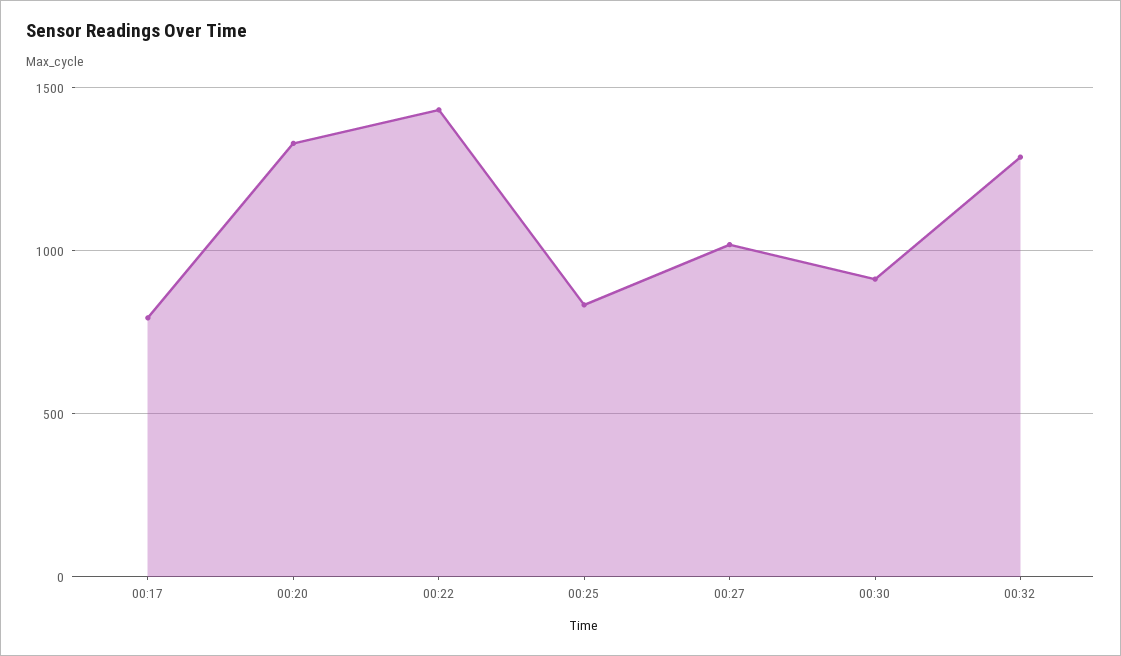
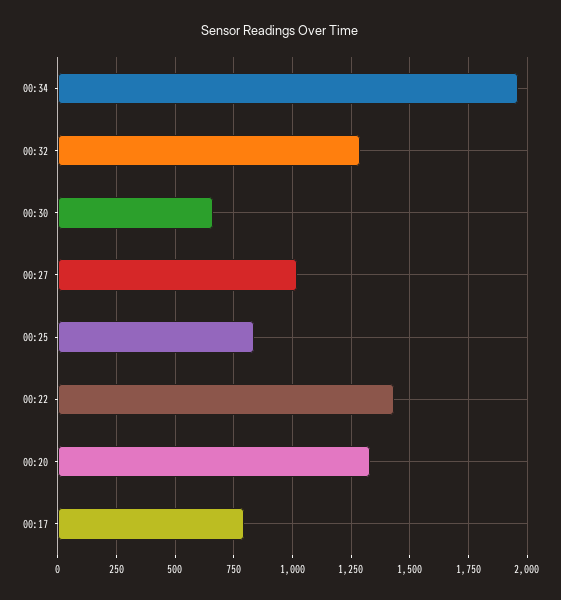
00:30: 900 -> 650
00:34: none -> 1950

